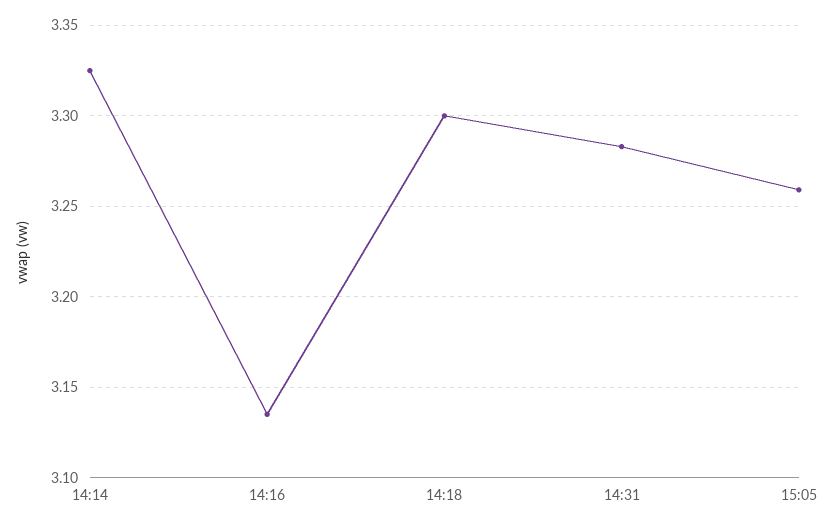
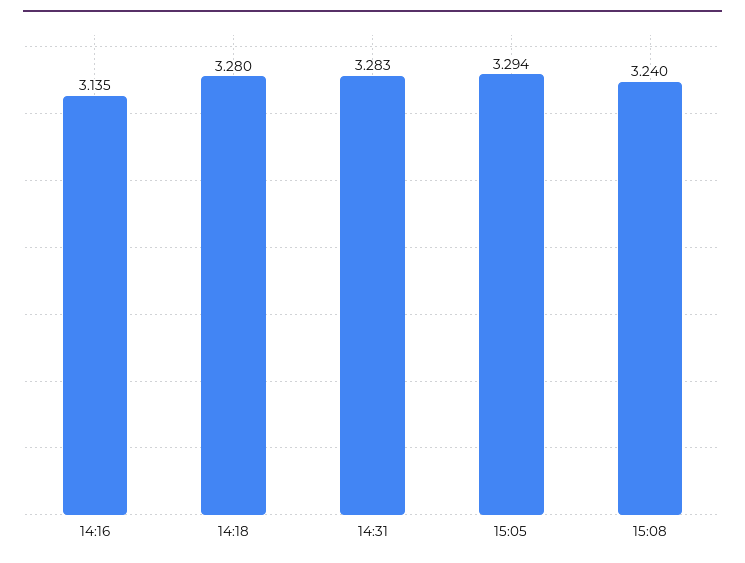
14:14: 3.325 -> none
14:18: 3.3 -> 3.28
15:05: 3.26 -> 3.294
15:08: none -> 3.24

